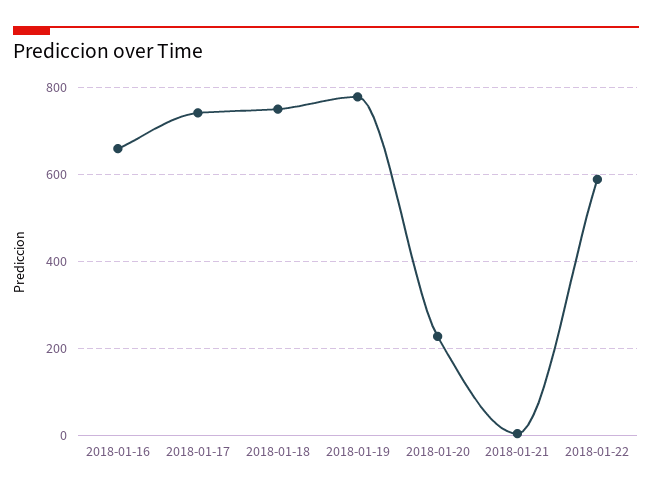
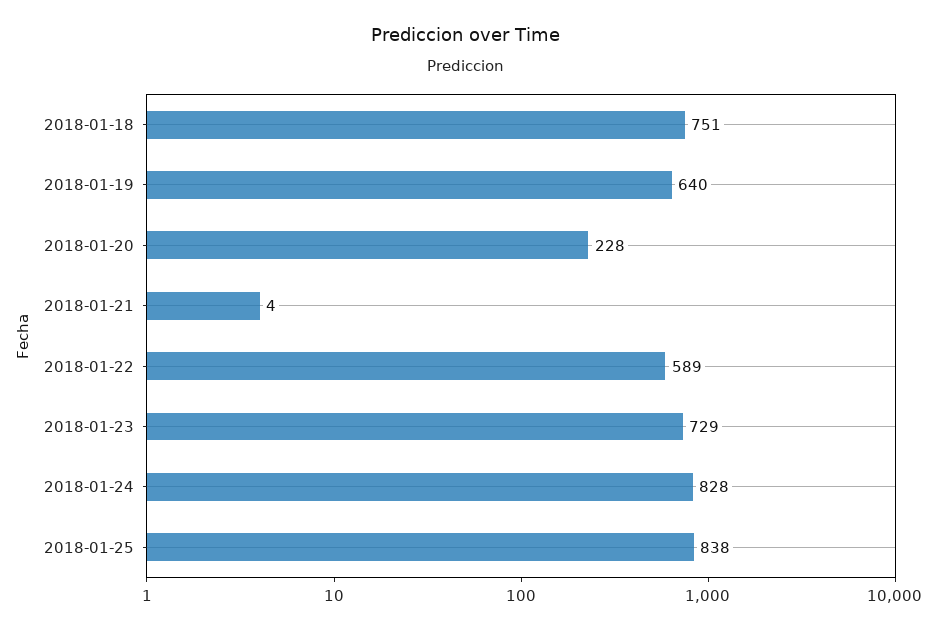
2018-01-16: 660 -> none
2018-01-17: 740 -> none
2018-01-19: 780 -> 640
2018-01-23: none -> 729
2018-01-24: none -> 828
2018-01-25: none -> 838

